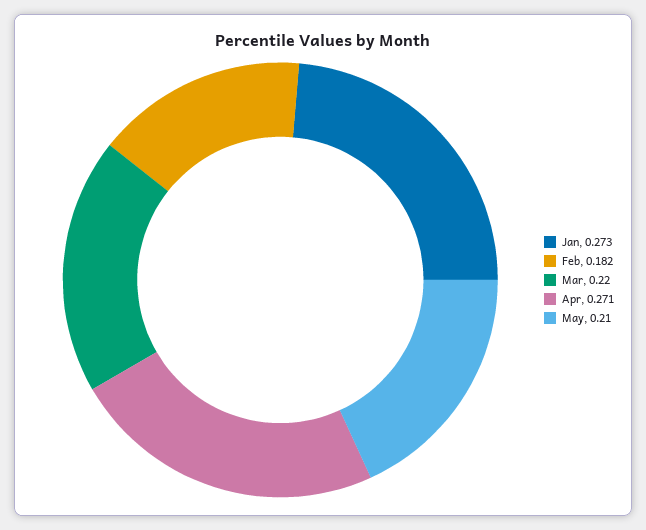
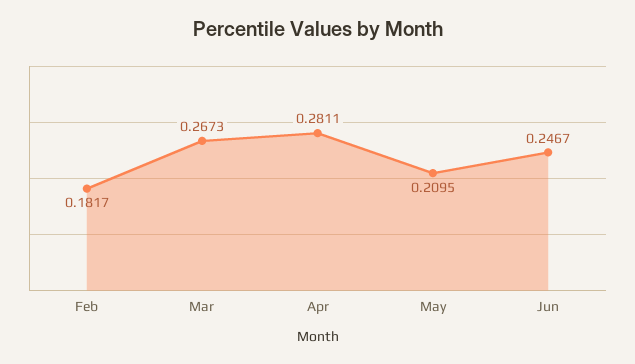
Jan: 0.273 -> none
Mar: 0.22 -> 0.2673
Apr: 0.271 -> 0.2811
Jun: none -> 0.2467

